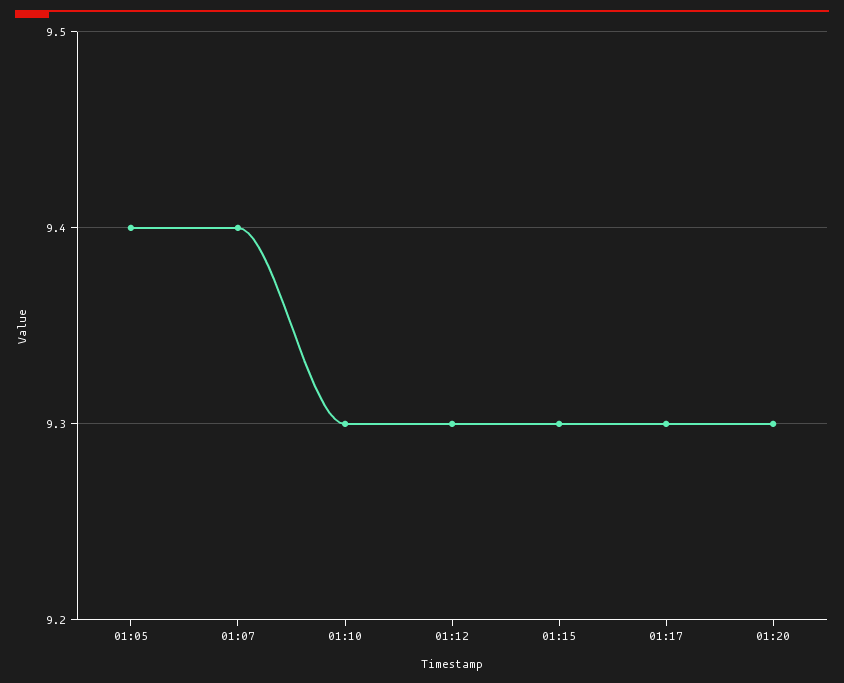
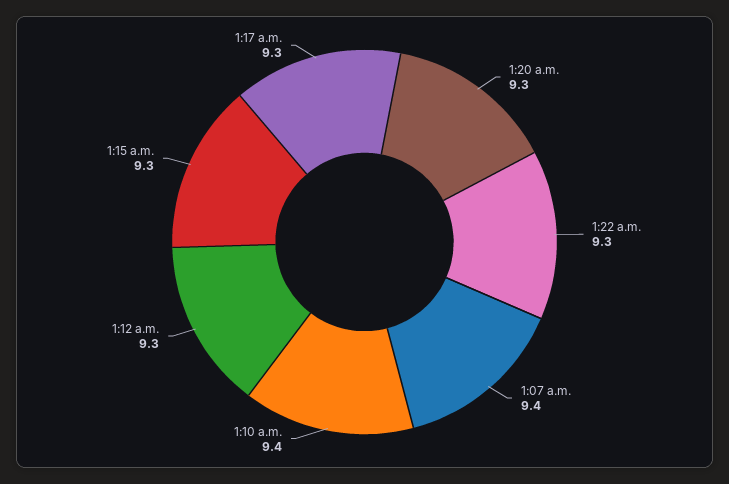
01:05: 9.4 -> none
01:10: 9.3 -> 9.4
1:22 a.m.: none -> 9.3

